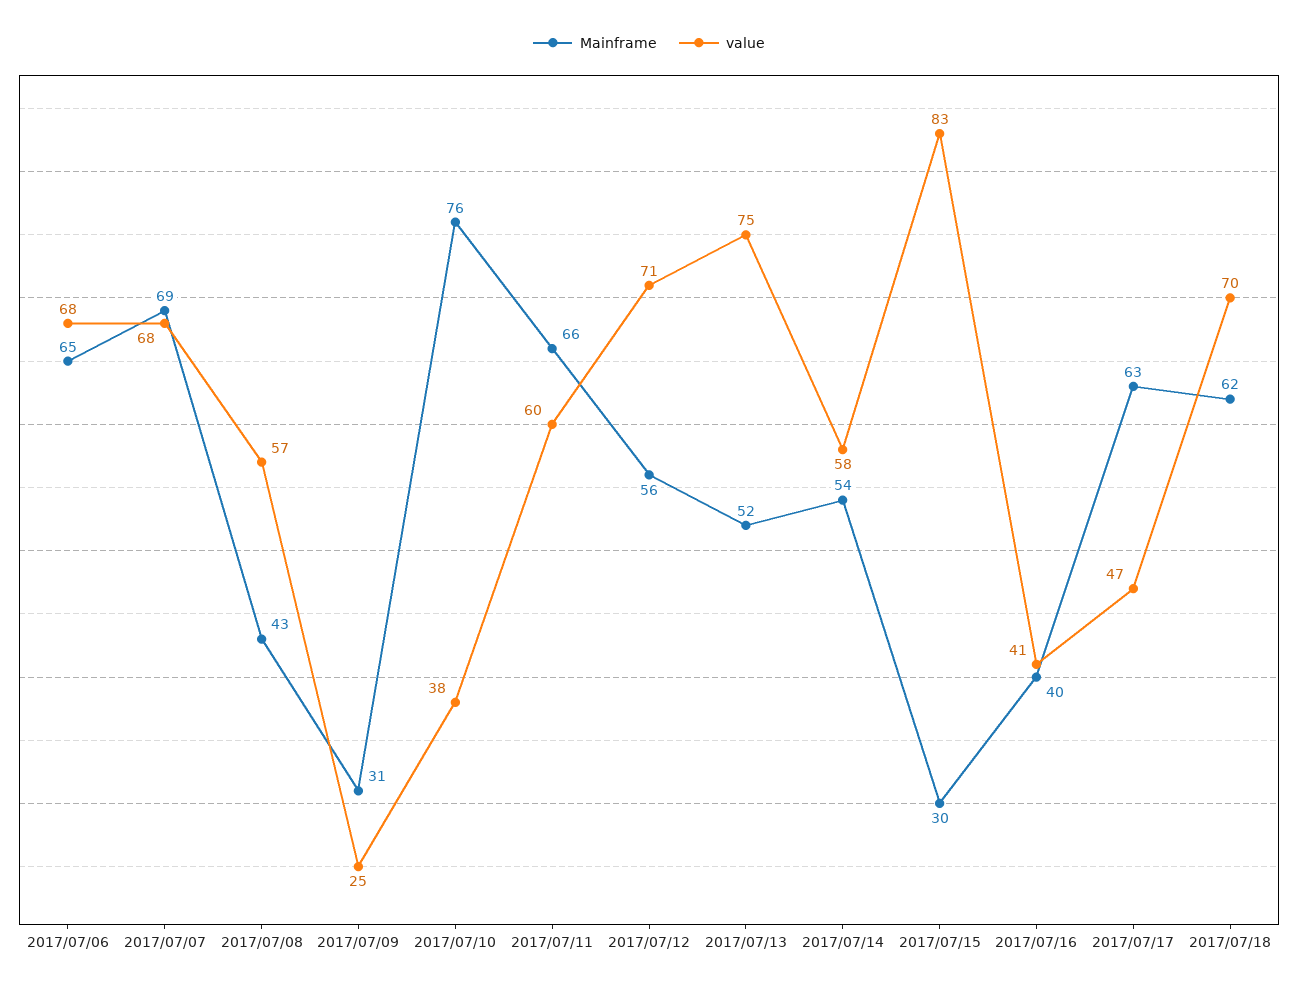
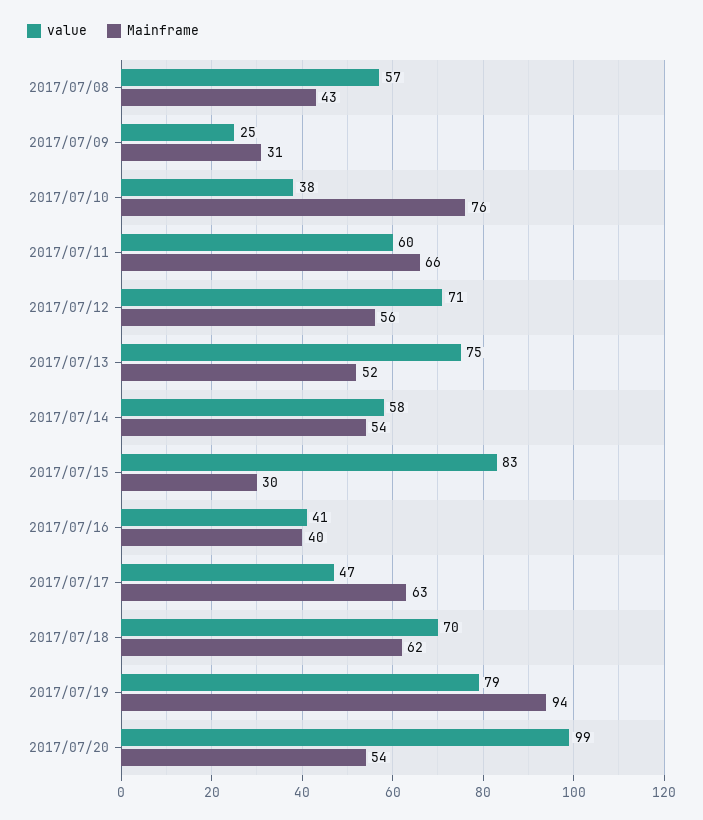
Mainframe, 2017/07/06: 65 -> none
value, 2017/07/06: 68 -> none
Mainframe, 2017/07/07: 69 -> none
value, 2017/07/07: 68 -> none
value, 2017/07/19: none -> 79
Mainframe, 2017/07/19: none -> 94
value, 2017/07/20: none -> 99
Mainframe, 2017/07/20: none -> 54

